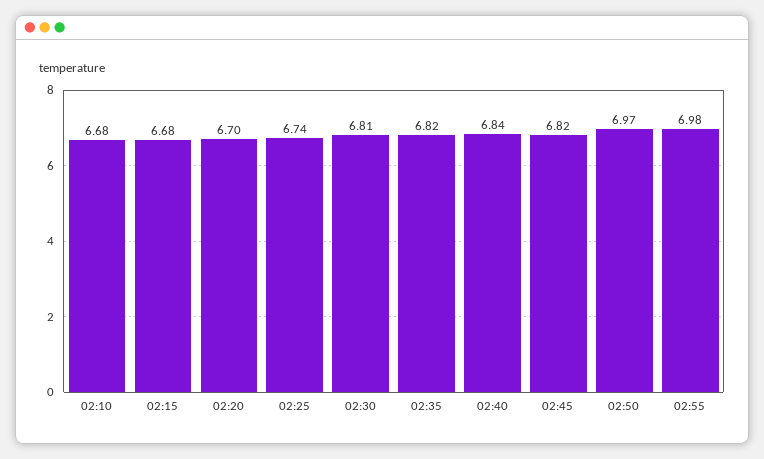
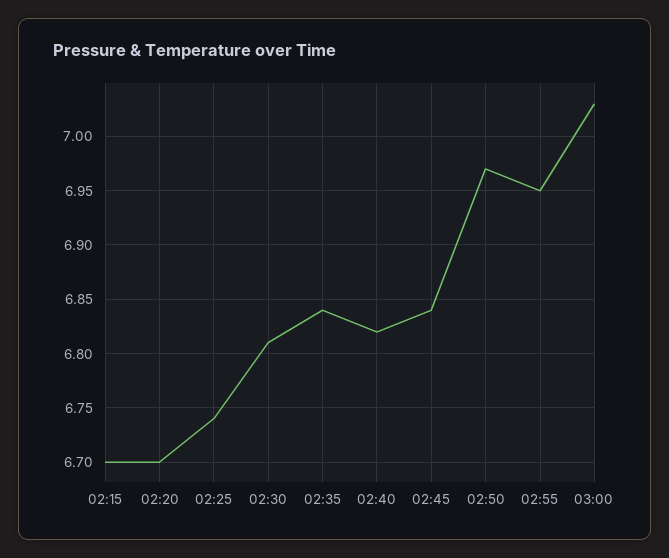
02:10: 6.68 -> none
02:15: 6.68 -> 6.7
02:35: 6.82 -> 6.84
02:40: 6.84 -> 6.82
02:45: 6.82 -> 6.84
02:55: 6.98 -> 6.95
03:00: none -> 7.03

